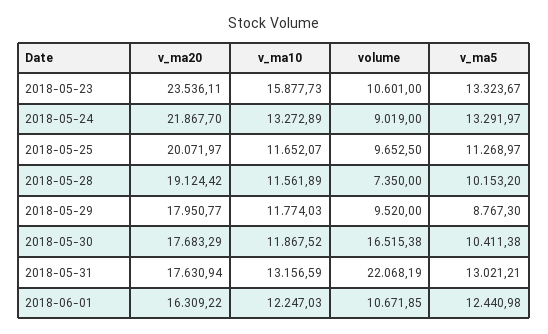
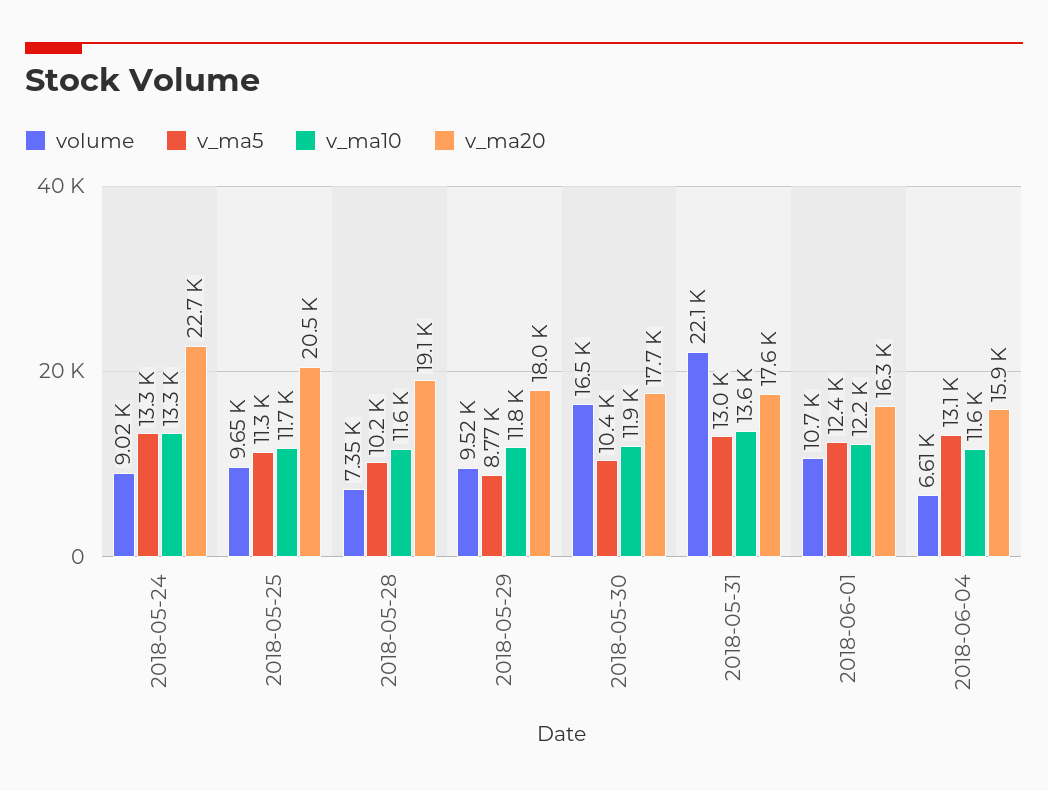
v_ma20, 2018-05-23: 23536.11 -> none
v_ma10, 2018-05-23: 15877.73 -> none
volume, 2018-05-23: 10601 -> none
v_ma5, 2018-05-23: 13323.67 -> none
v_ma20, 2018-05-24: 21867.7 -> 22700
v_ma20, 2018-05-25: 20071.97 -> 20500
v_ma10, 2018-05-31: 13156.59 -> 13600
volume, 2018-06-04: none -> 6610
v_ma5, 2018-06-04: none -> 13100
v_ma10, 2018-06-04: none -> 11600
v_ma20, 2018-06-04: none -> 15900

